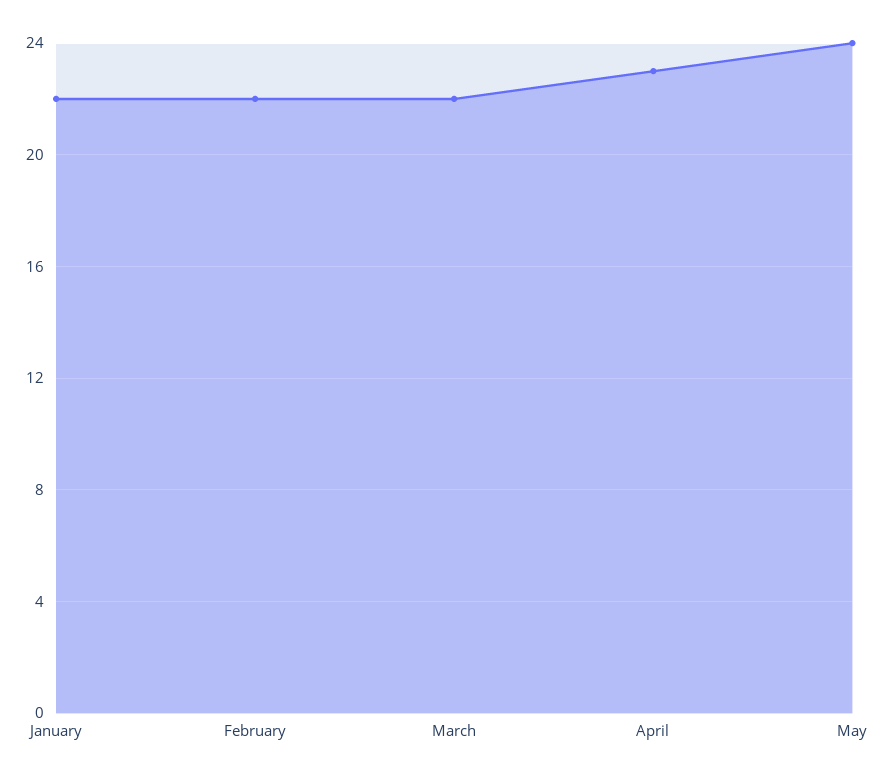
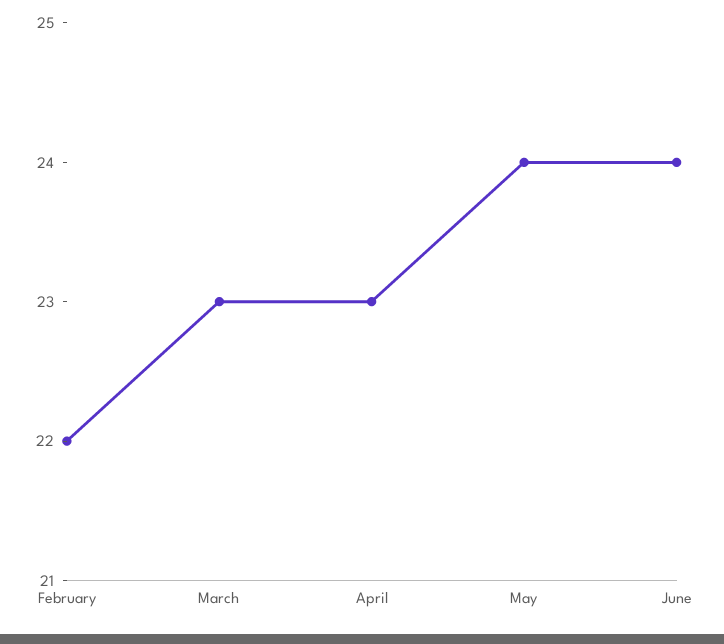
January: 22 -> none
March: 22 -> 23
June: none -> 24

